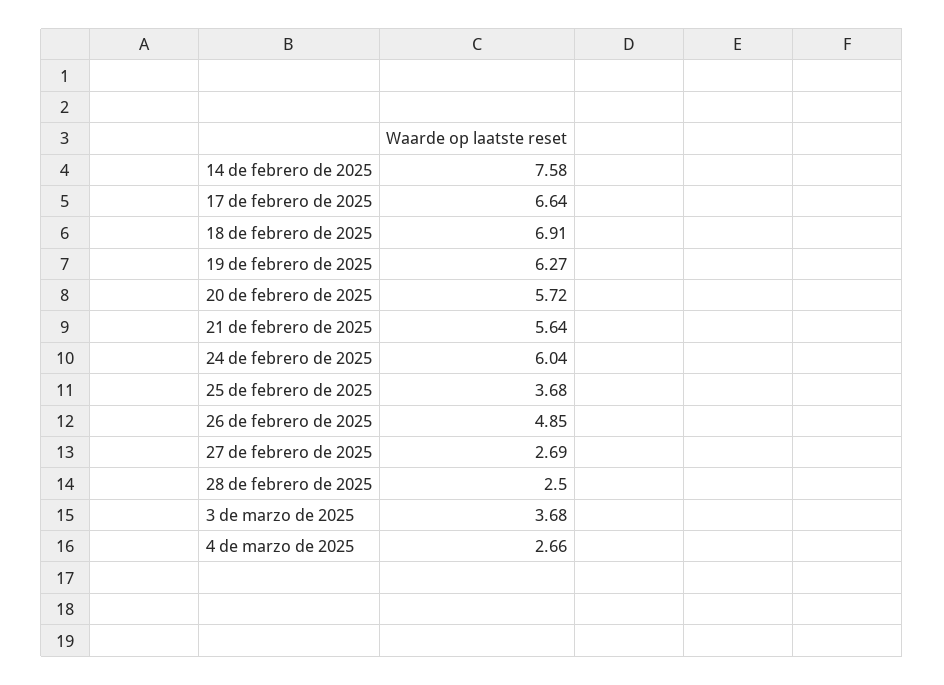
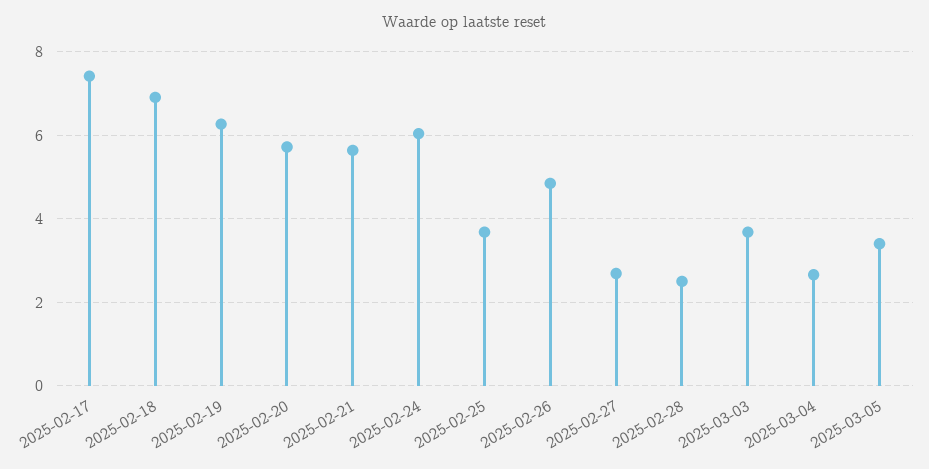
14 de febrero de 2025: 7.58 -> none
17 de febrero de 2025: 6.64 -> 7.4
2025-03-05: none -> 3.4

